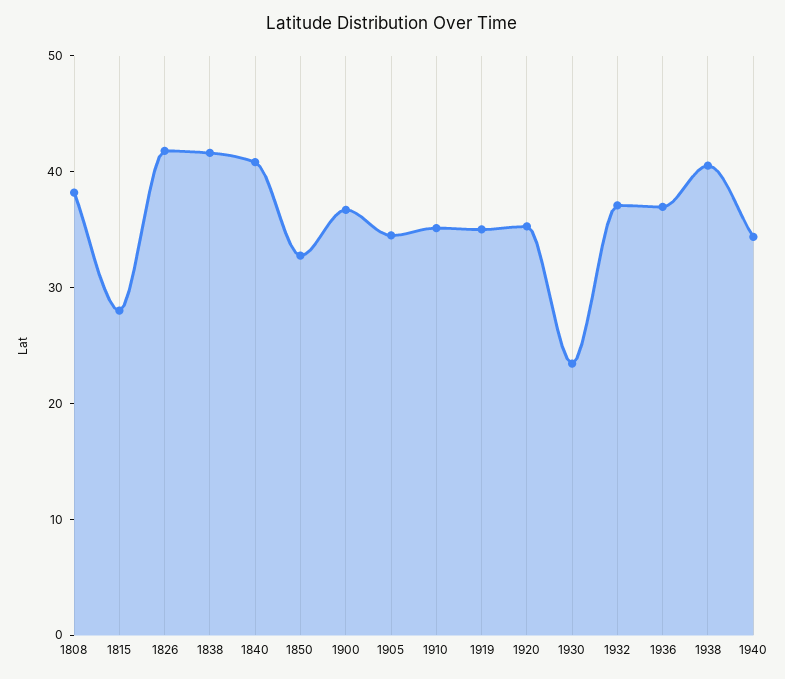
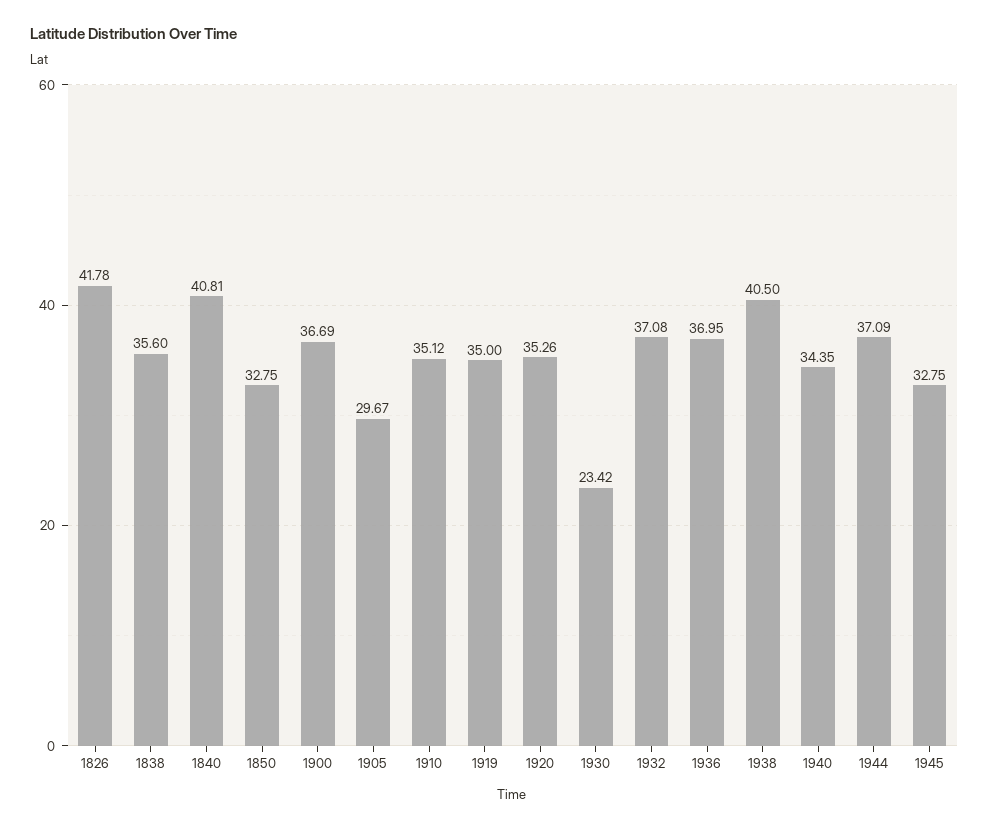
1808: 38 -> none
1815: 28 -> none
1838: 42 -> 35.6
1905: 34 -> 29.67
1944: none -> 37.09
1945: none -> 32.75

